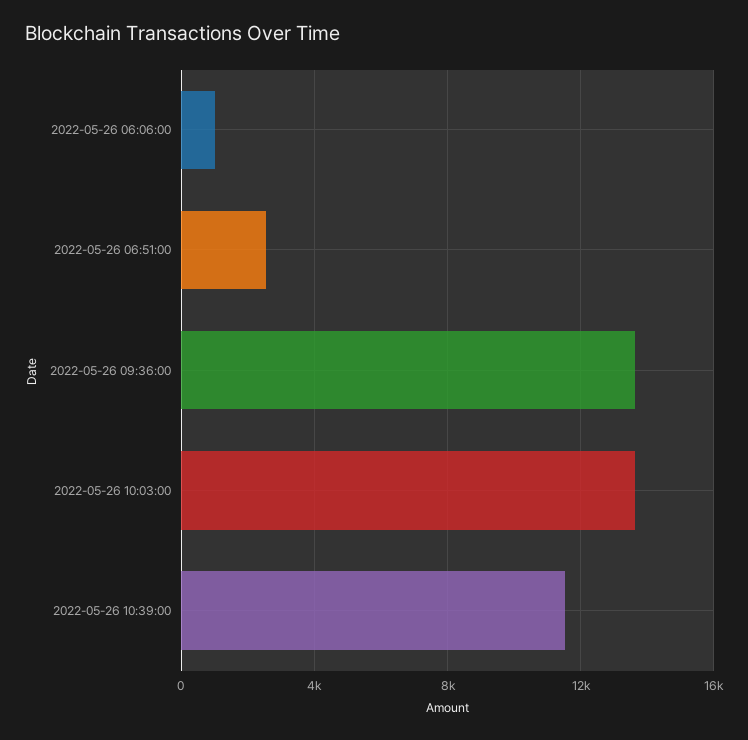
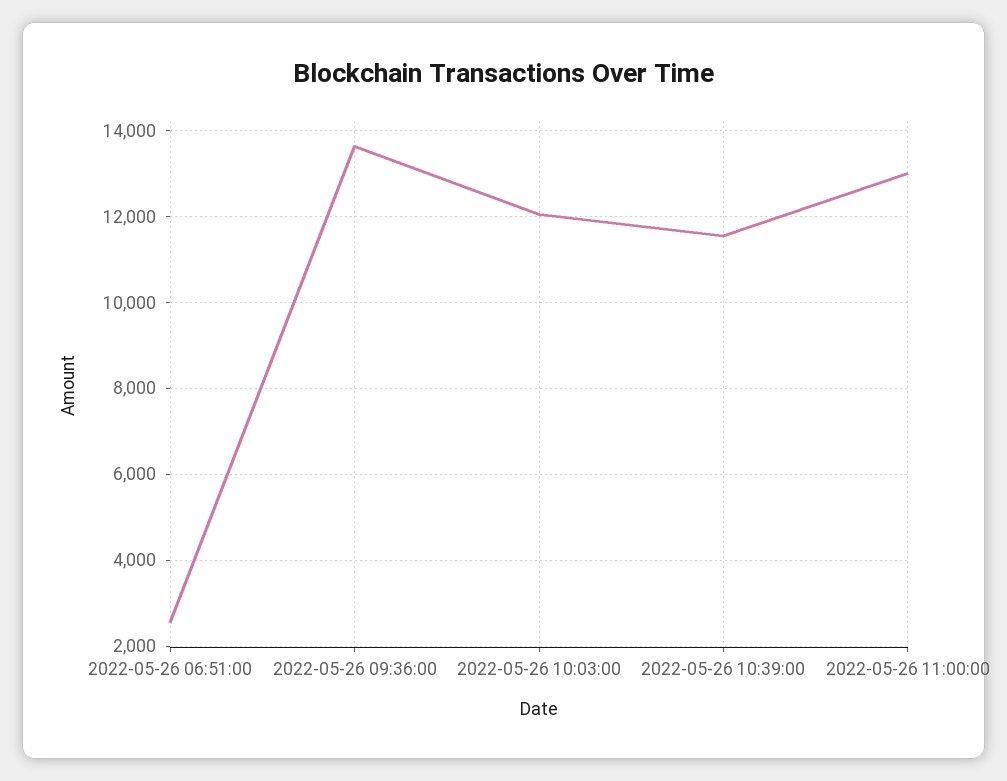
2022-05-26 06:06:00: 1000 -> none
2022-05-26 10:03:00: 13500 -> 12000
2022-05-26 11:00:00: none -> 13000

